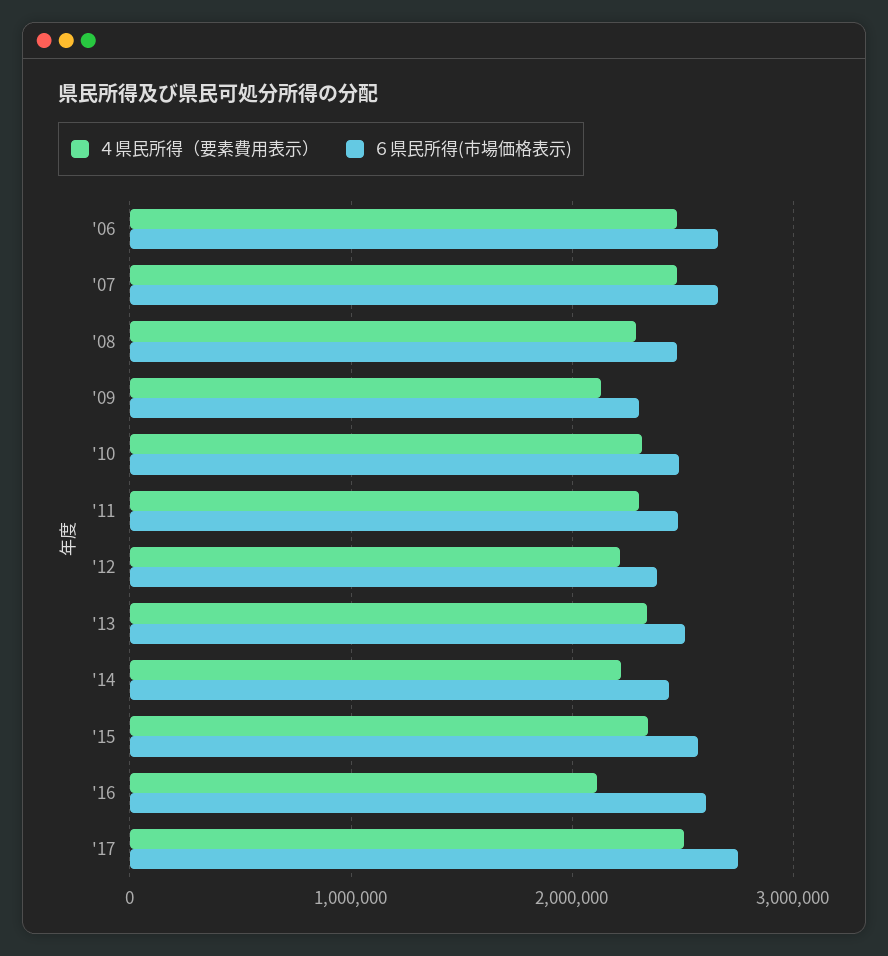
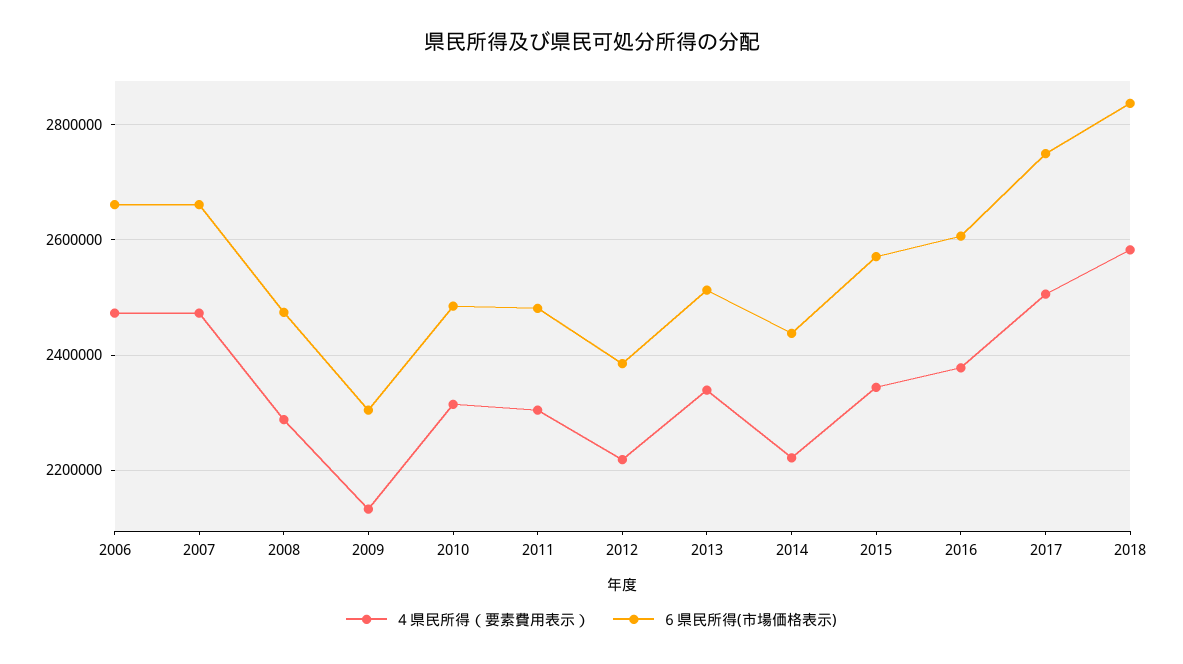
４県民所得（要素費用表示）, '16: 2100000 -> 2380000
４県民所得（要素費用表示）, 2018: none -> 2580000
６県民所得(市場価格表示), 2018: none -> 2840000

